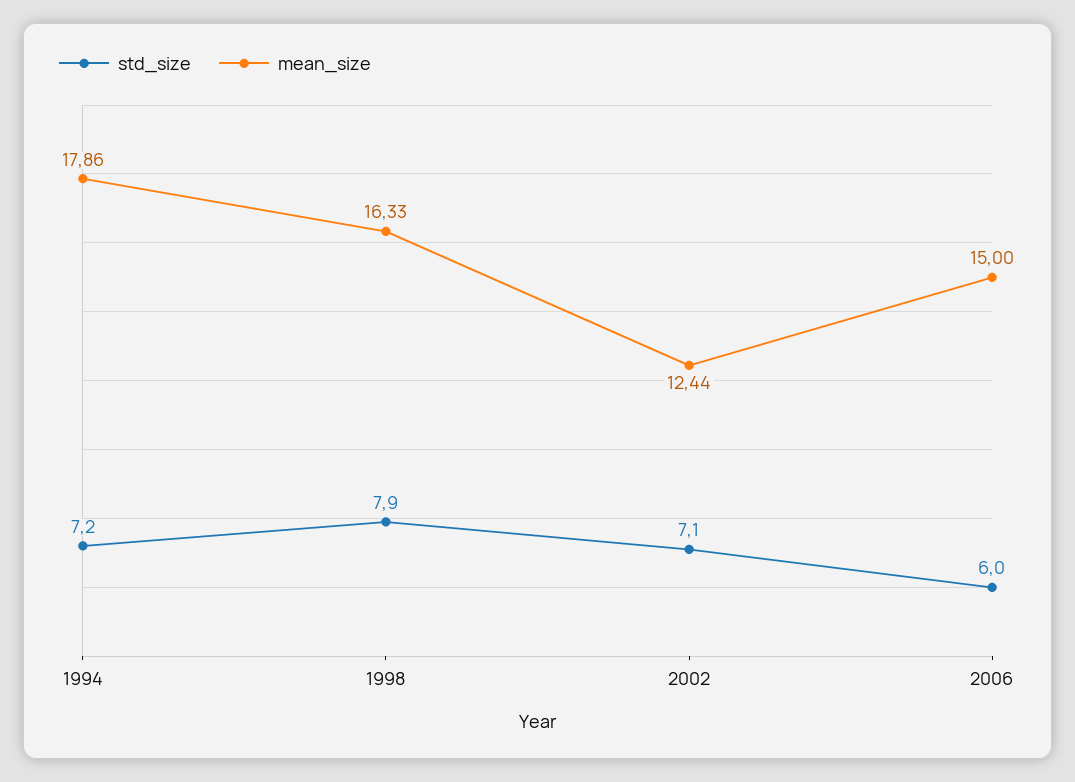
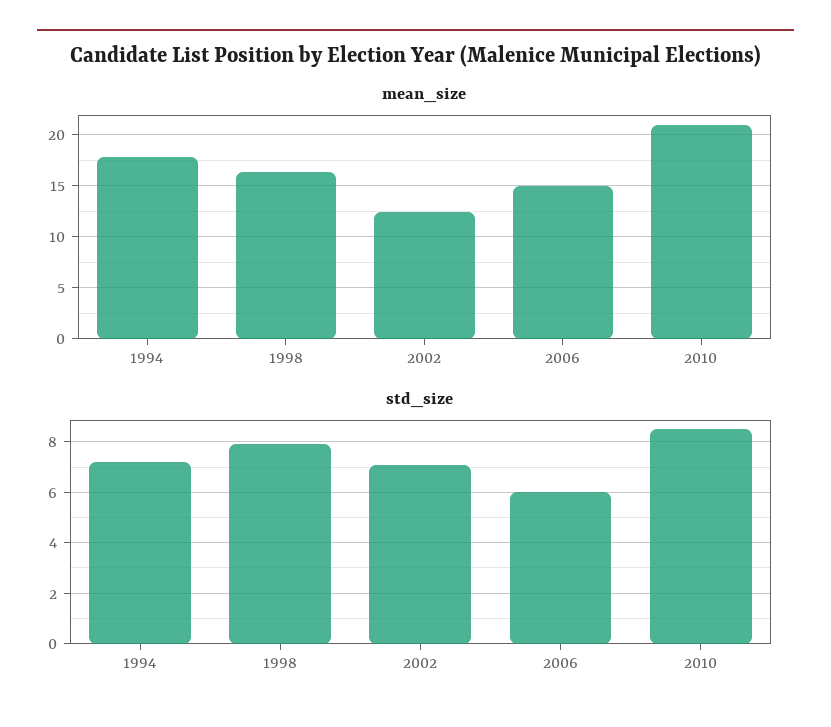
mean_size, 2010: none -> 21
std_size, 2010: none -> 8.5

